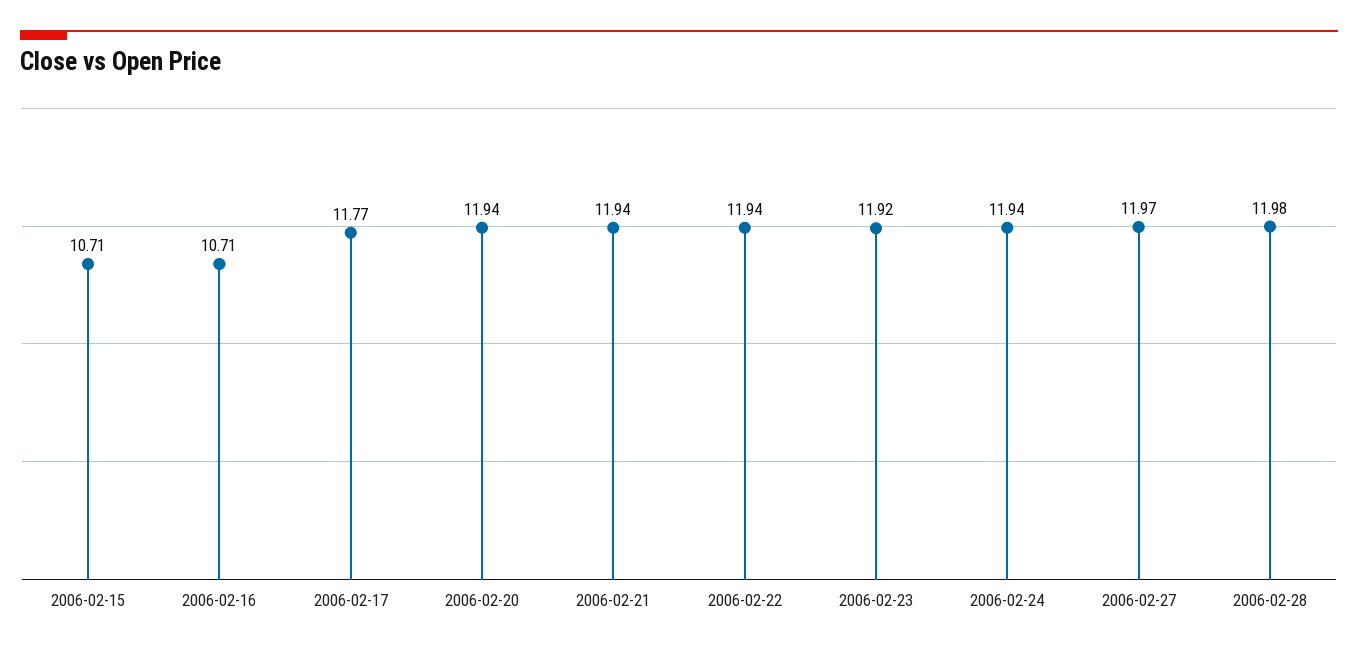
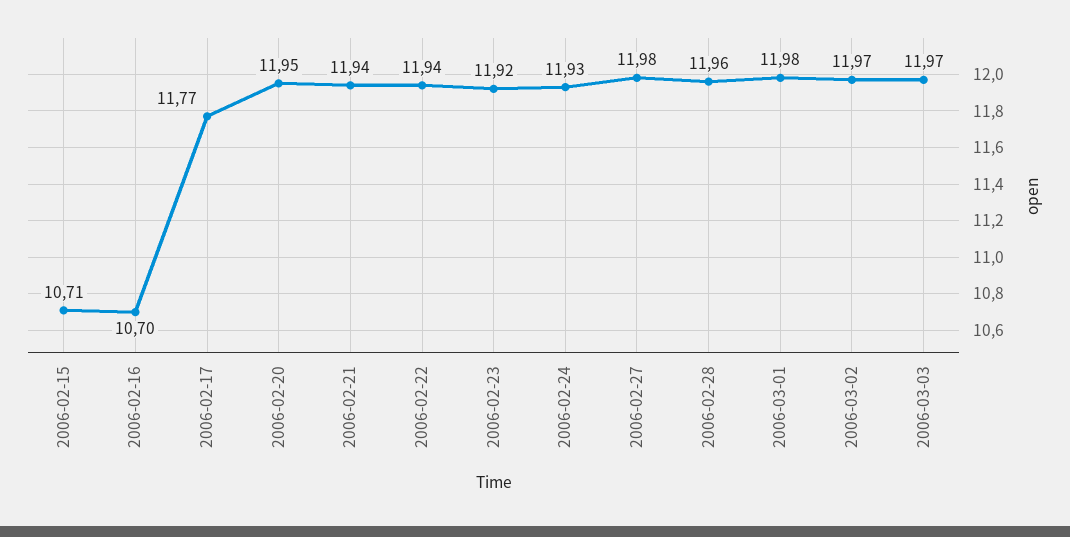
2006-02-16: 10.71 -> 10.7
2006-02-20: 11.94 -> 11.95
2006-02-24: 11.94 -> 11.93
2006-02-27: 11.97 -> 11.98
2006-02-28: 11.98 -> 11.96
2006-03-01: none -> 11.98
2006-03-02: none -> 11.97
2006-03-03: none -> 11.97

